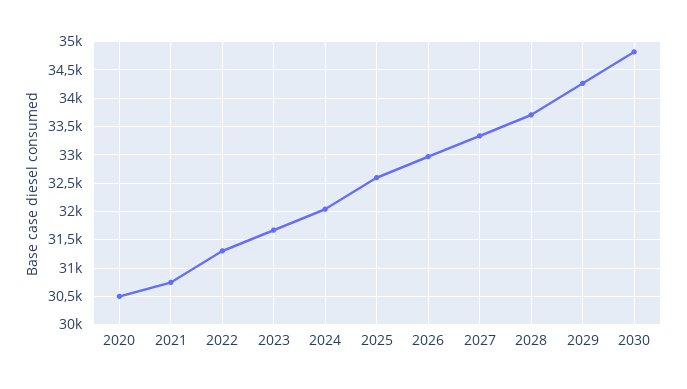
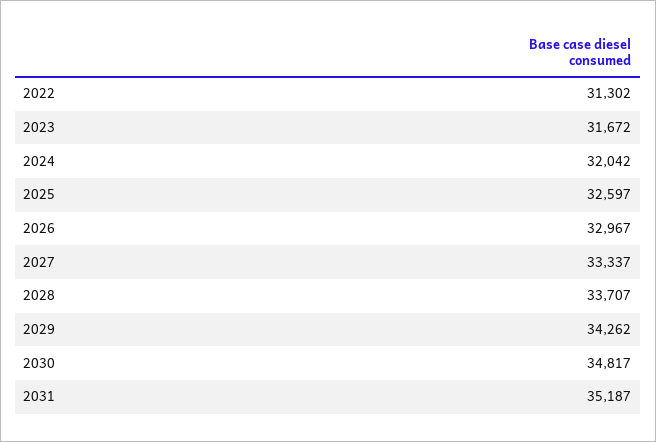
2020: 30500 -> none
2021: 30750 -> none
2031: none -> 35187

